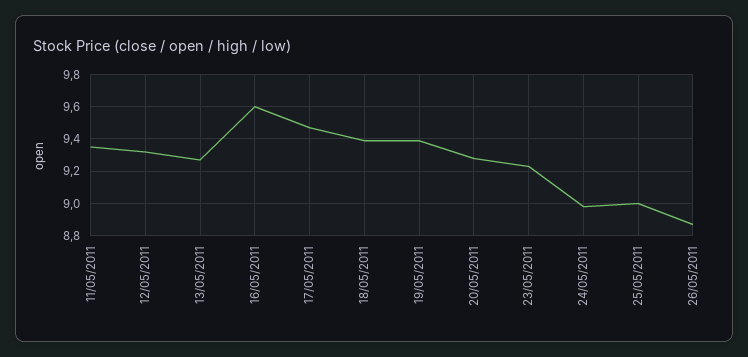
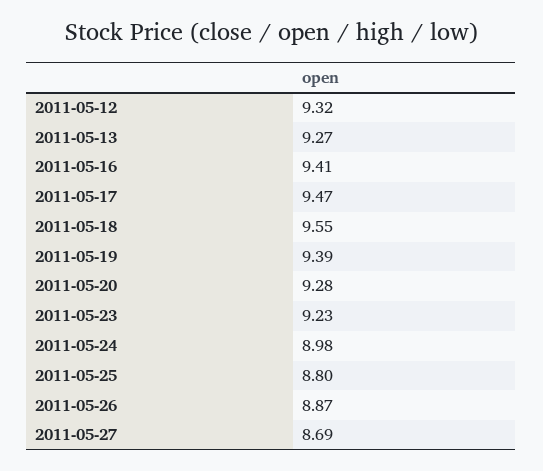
11/05/2011: 9.35 -> none
16/05/2011: 9.6 -> 9.41
18/05/2011: 9.4 -> 9.55
25/05/2011: 9 -> 8.8
2011-05-27: none -> 8.69

